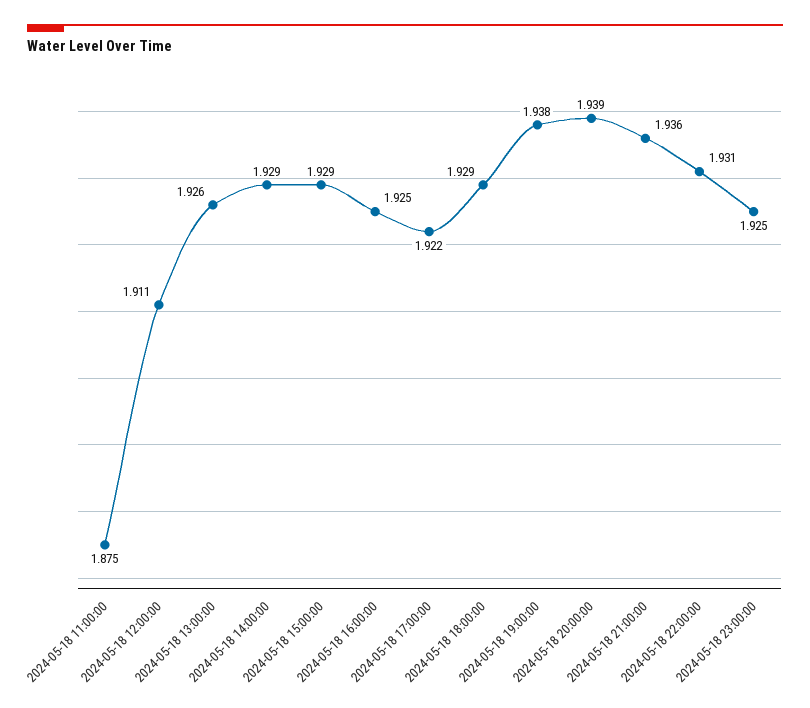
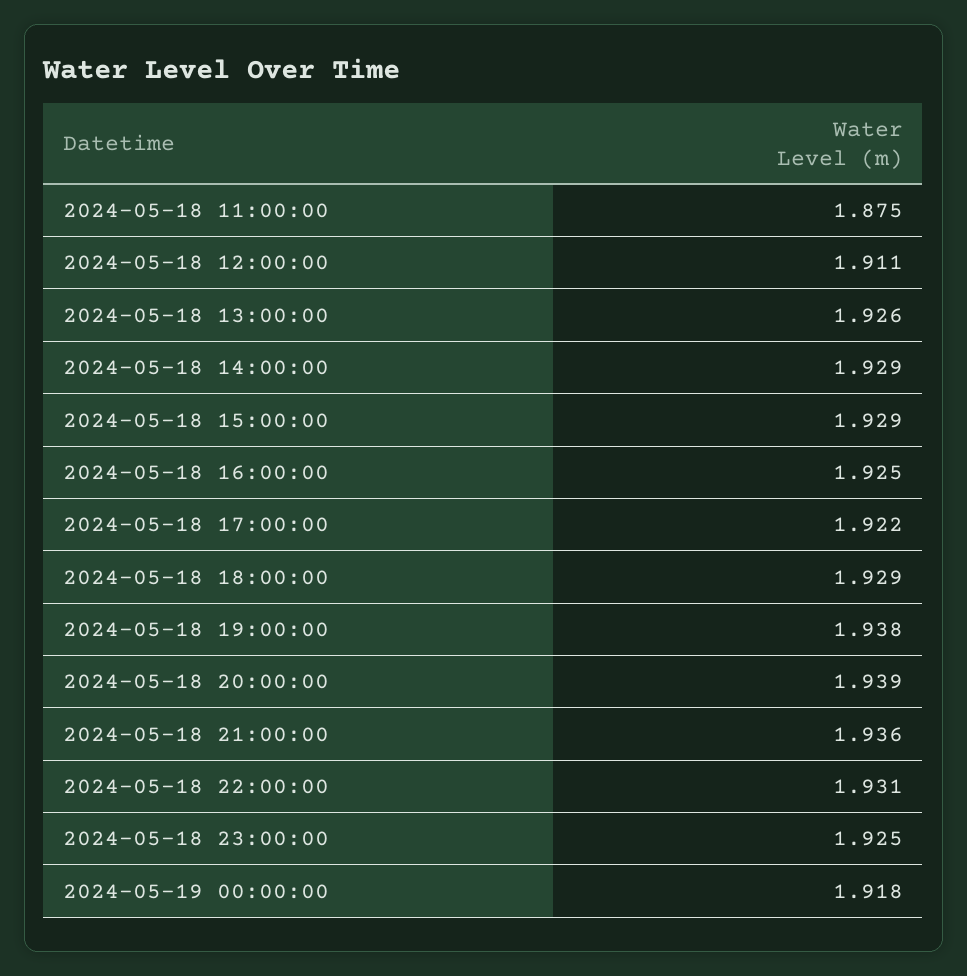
2024-05-19 00:00:00: none -> 1.918

